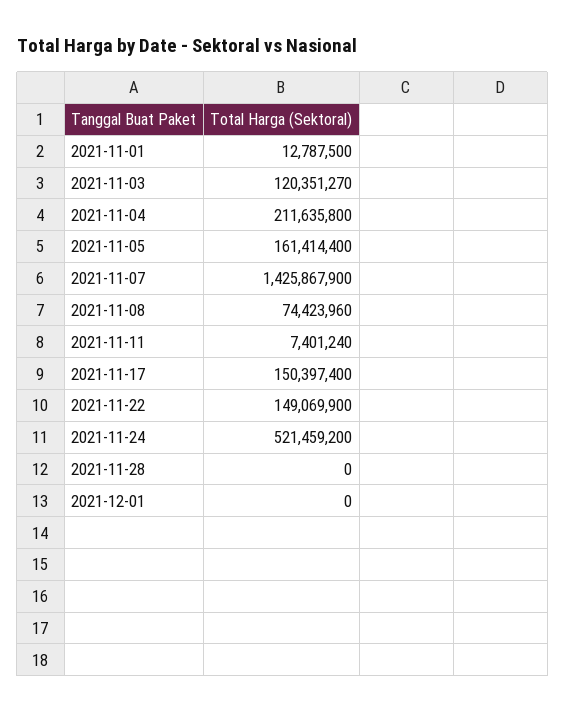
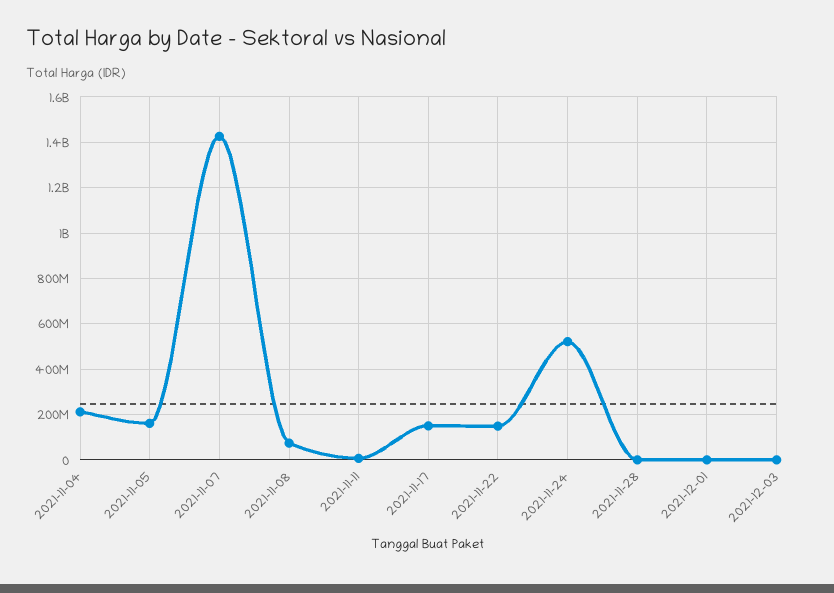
2021-11-01: 12787500 -> none
2021-11-03: 120351270 -> none
2021-12-03: none -> 0

